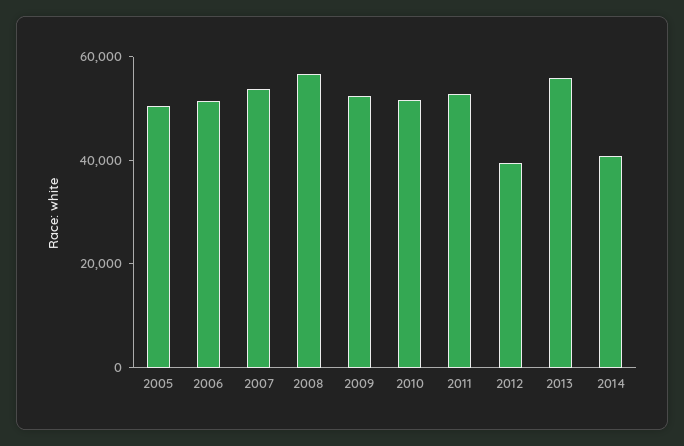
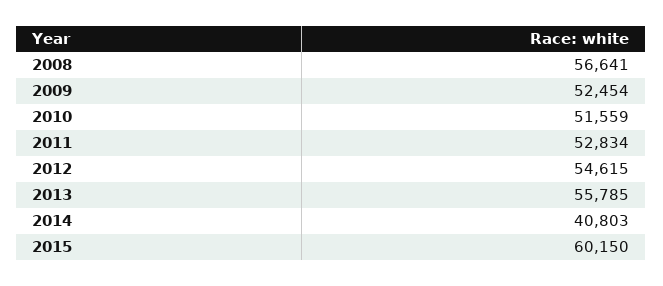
2005: 50000 -> none
2006: 50000 -> none
2007: 55000 -> none
2012: 40000 -> 54615
2015: none -> 60150

